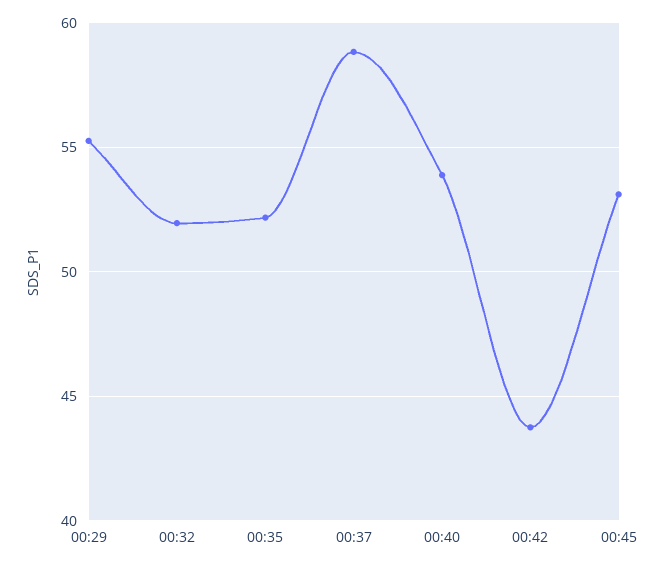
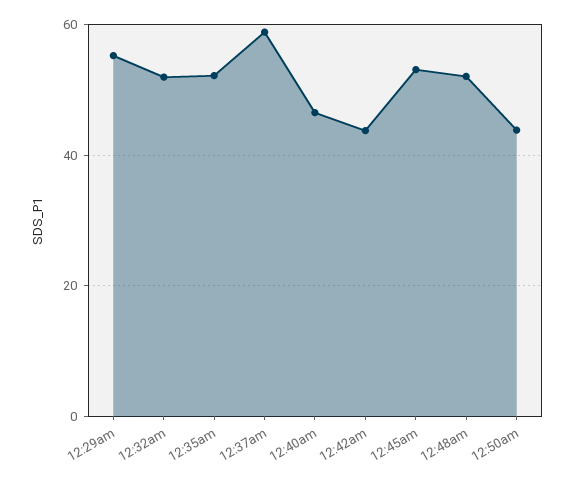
00:40: 54 -> 46
12:48am: none -> 52
12:50am: none -> 44

